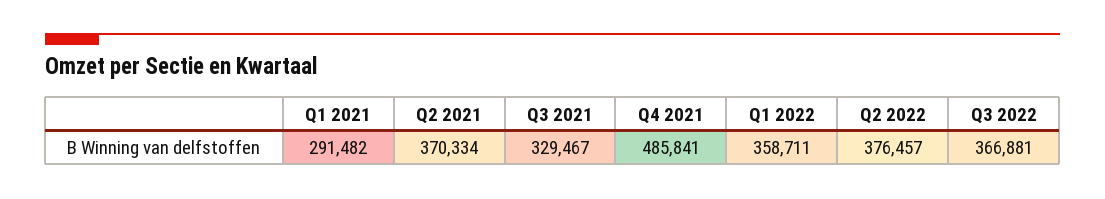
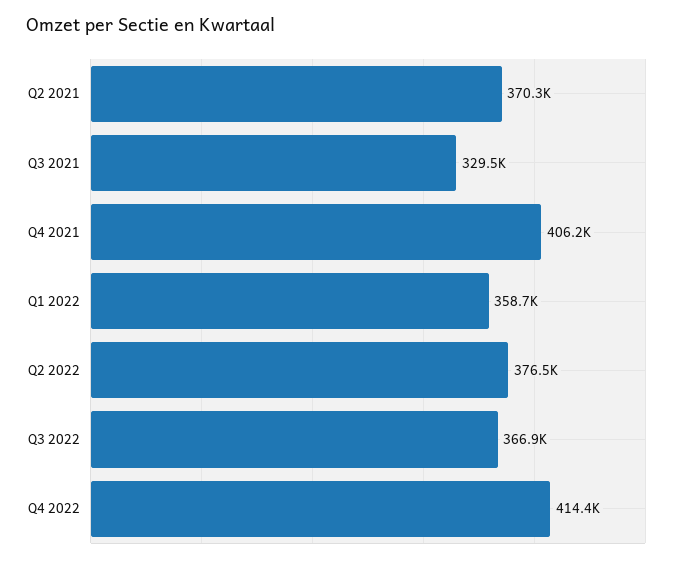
Q1 2021: 291482 -> none
Q4 2021: 485841 -> 406200
Q4 2022: none -> 414400

